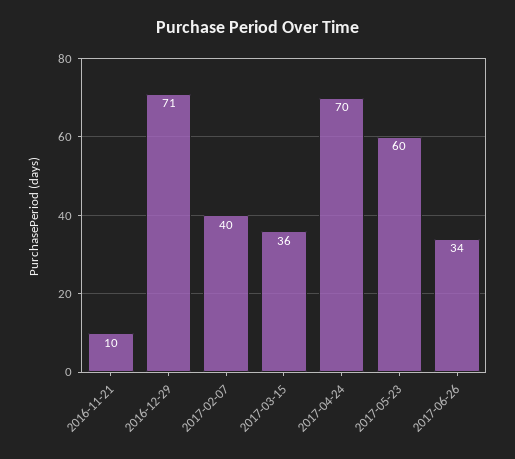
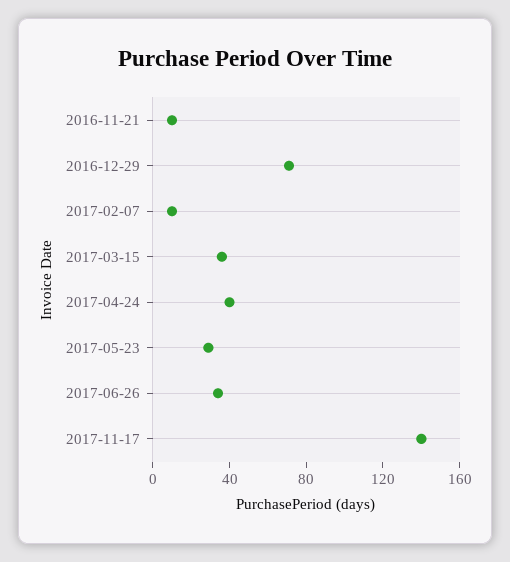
2017-02-07: 40 -> 10
2017-04-24: 70 -> 40
2017-05-23: 60 -> 30
2017-11-17: none -> 140

